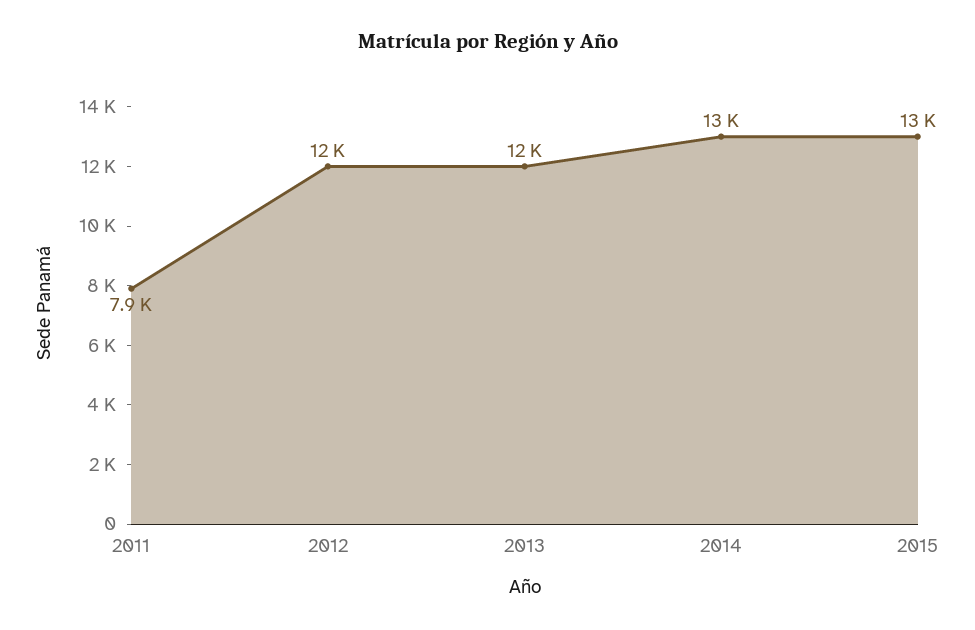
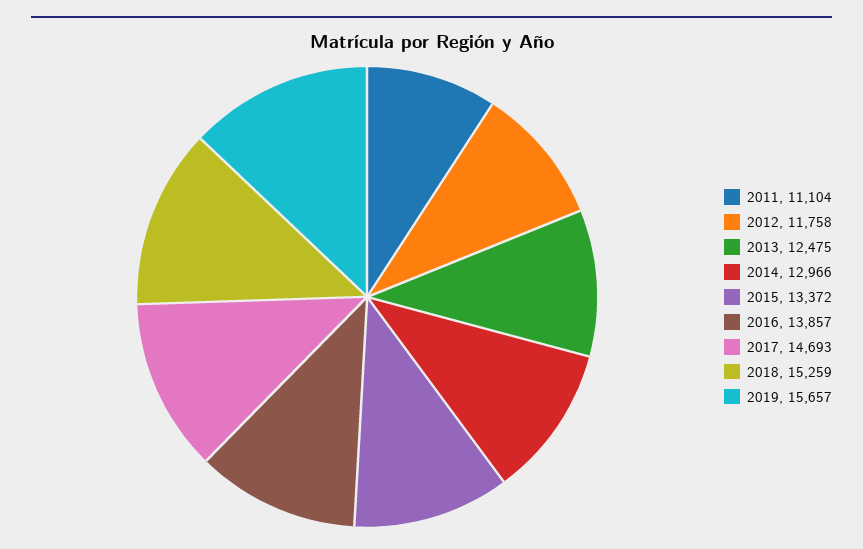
2011: 7900 -> 11104
2016: none -> 13857
2017: none -> 14693
2018: none -> 15259
2019: none -> 15657

